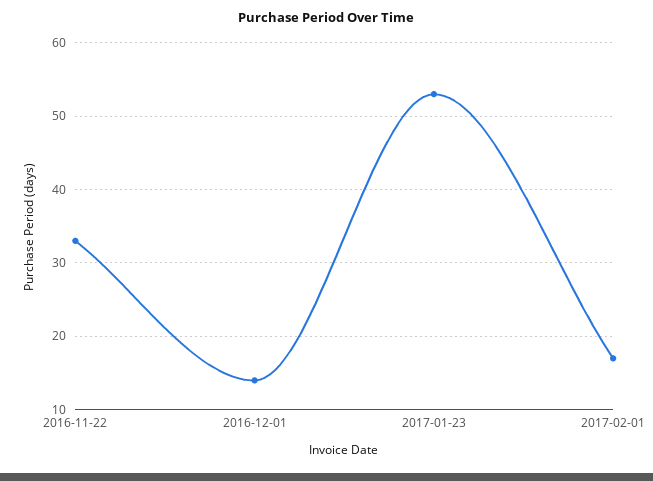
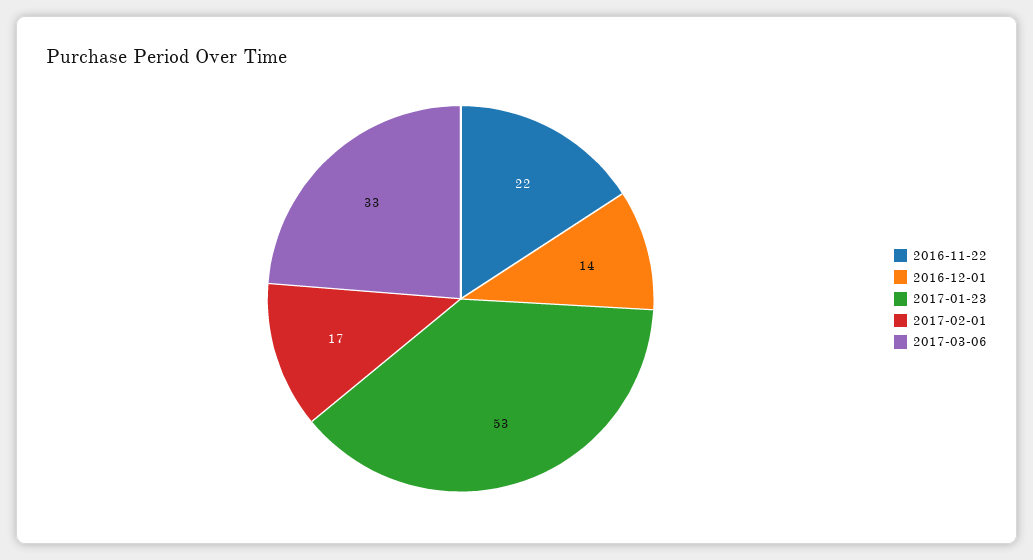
2016-11-22: 33 -> 22
2017-03-06: none -> 33

